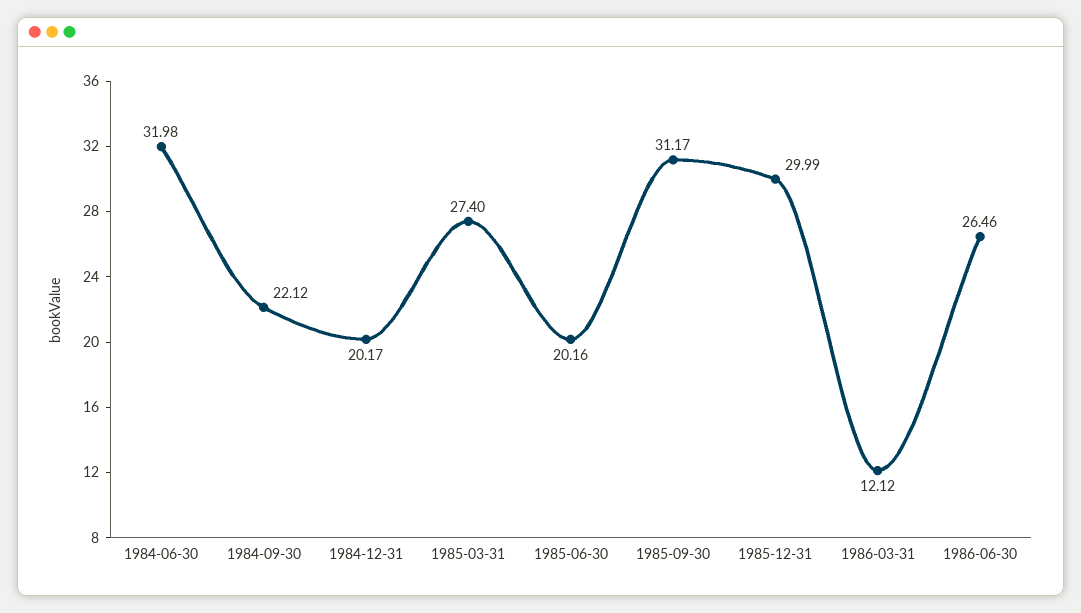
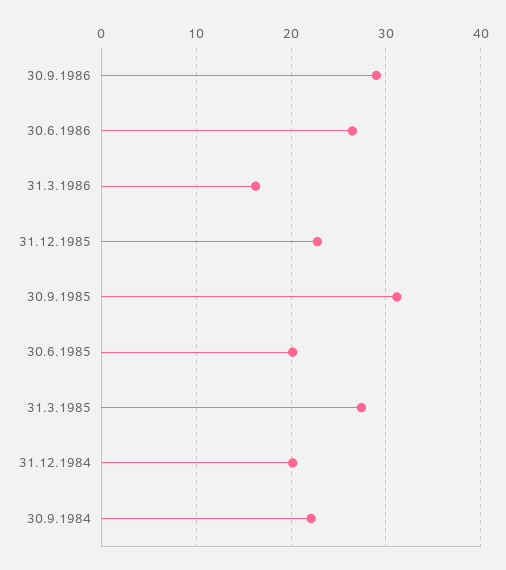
1984-06-30: 31.98 -> none
1985-12-31: 29.99 -> 23
1986-03-31: 12.12 -> 16
30.9.1986: none -> 29

